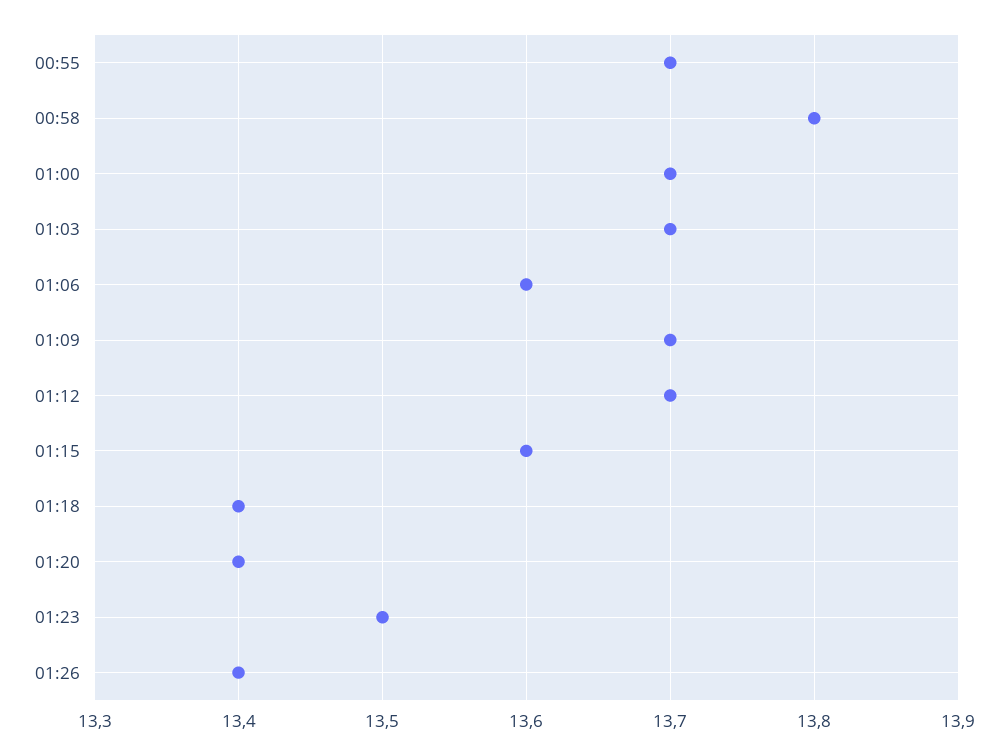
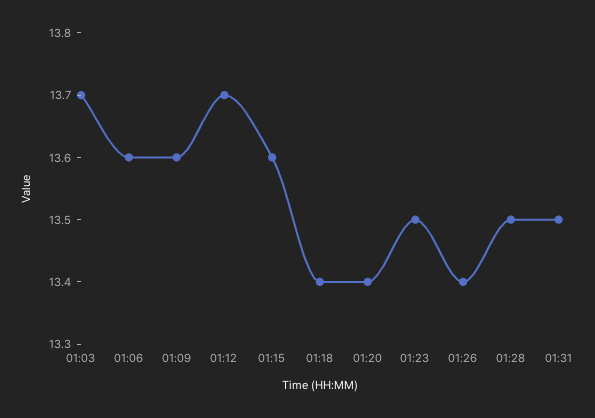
00:55: 13.7 -> none
00:58: 13.8 -> none
01:00: 13.7 -> none
01:09: 13.7 -> 13.6
01:28: none -> 13.5
01:31: none -> 13.5

